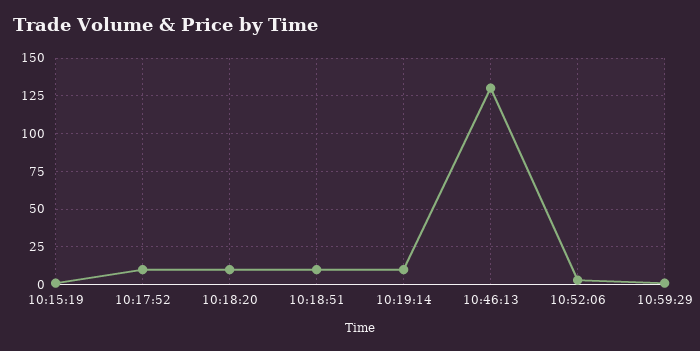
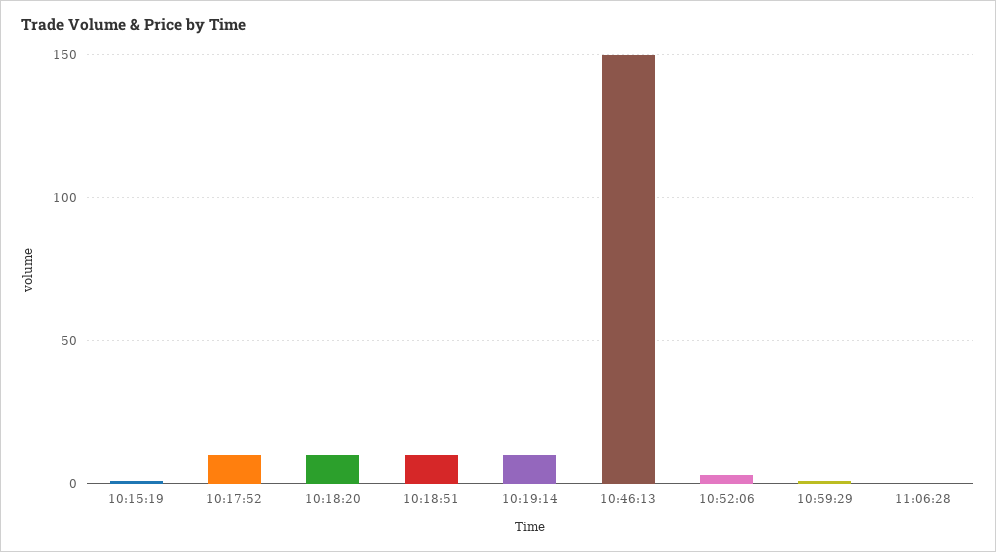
10:46:13: 130 -> 150
11:06:28: none -> 0

